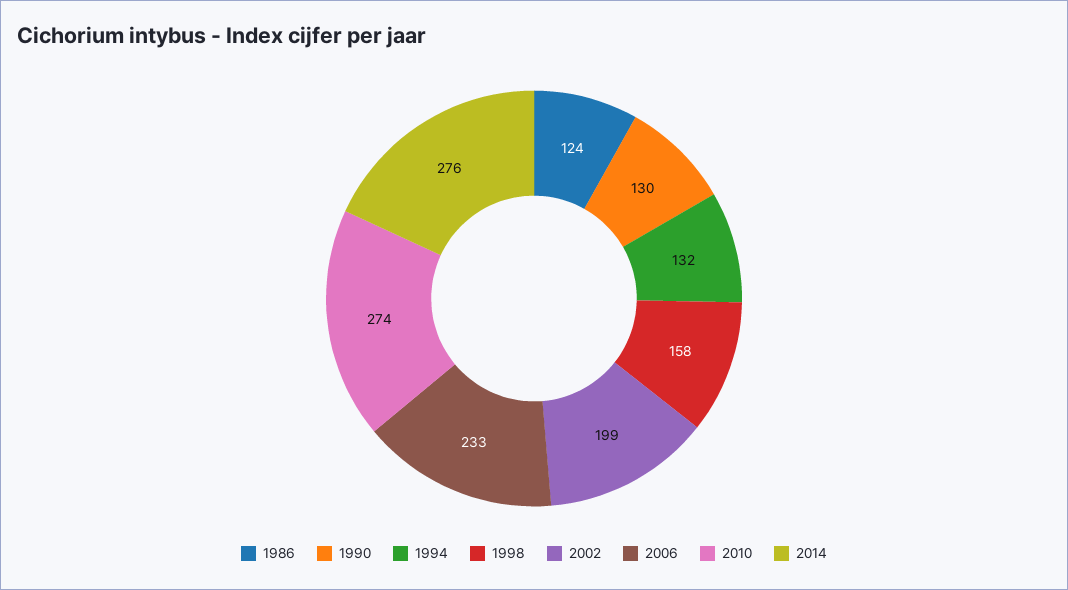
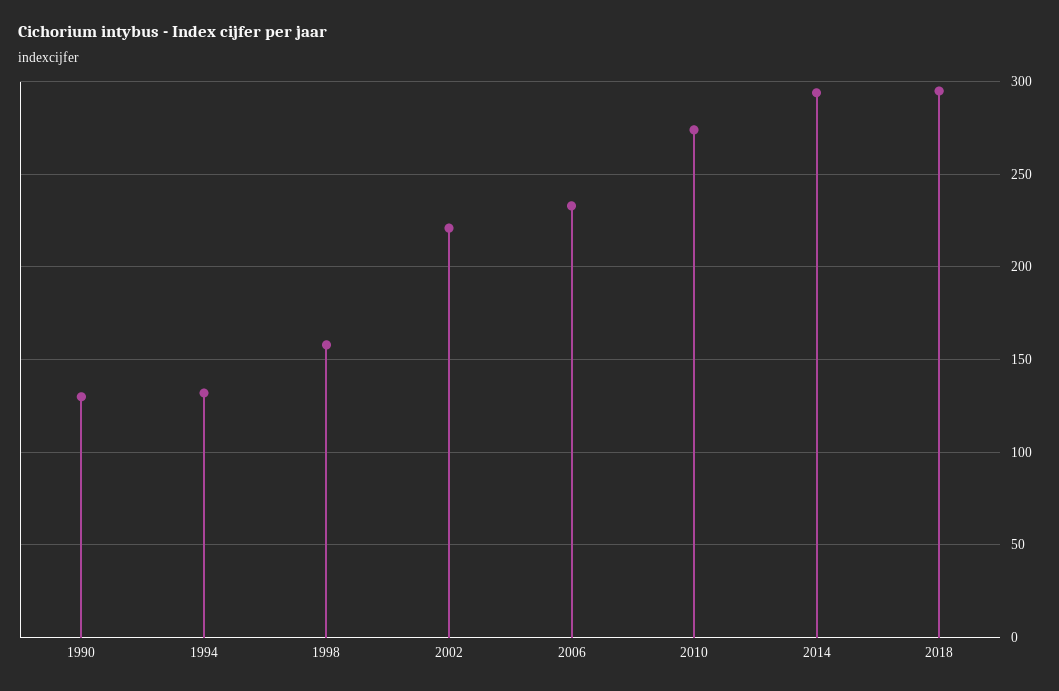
1986: 124 -> none
2002: 199 -> 220
2014: 276 -> 295
2018: none -> 295

